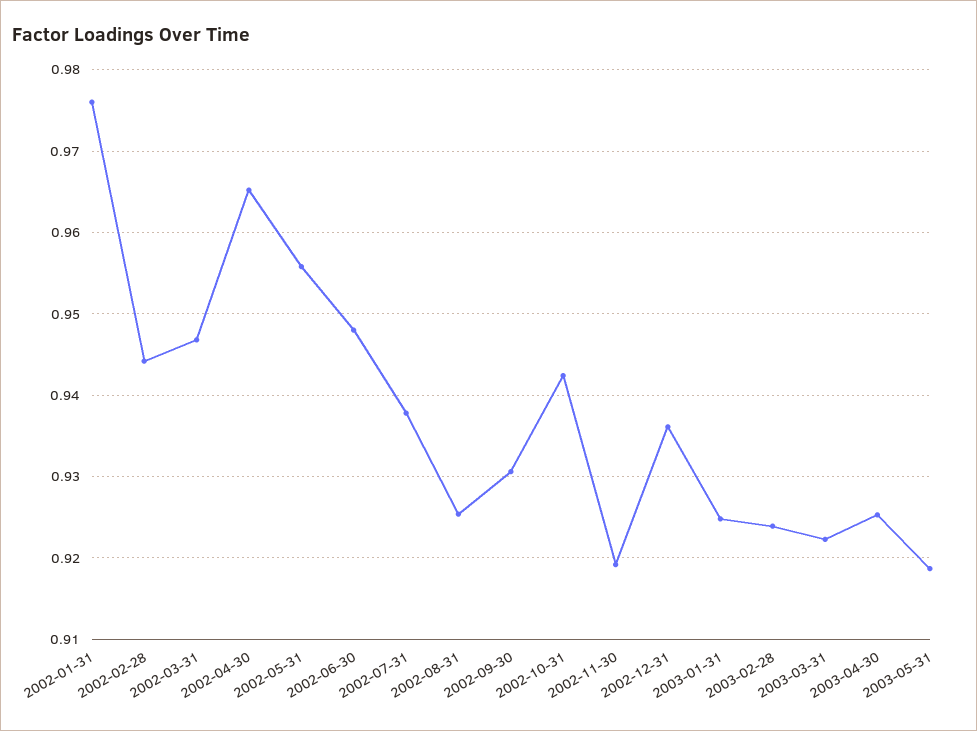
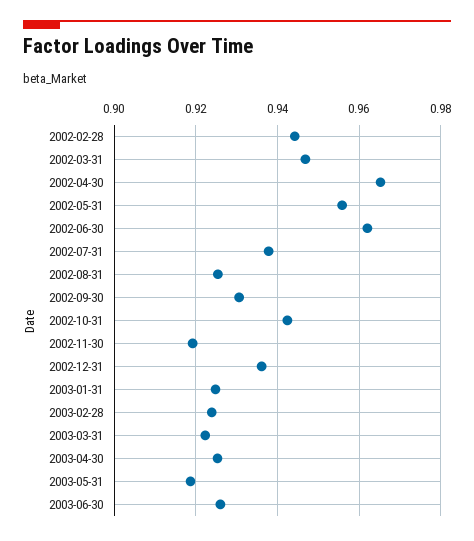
2002-01-31: 0.976 -> none
2002-06-30: 0.948 -> 0.962
2003-06-30: none -> 0.926

